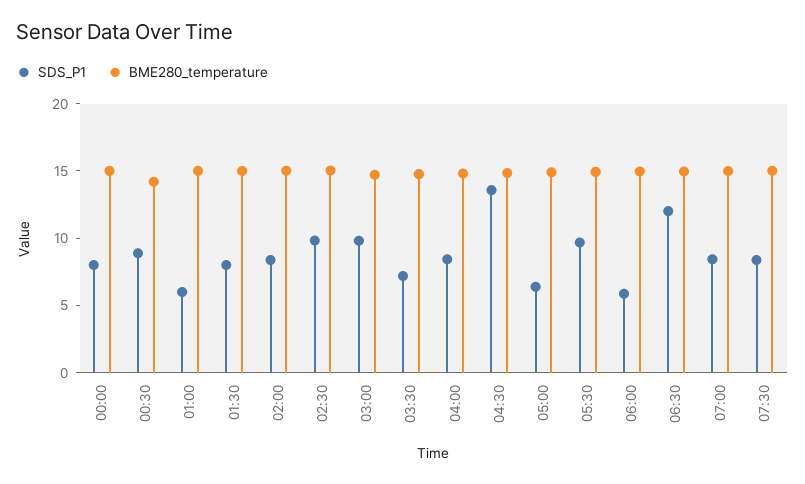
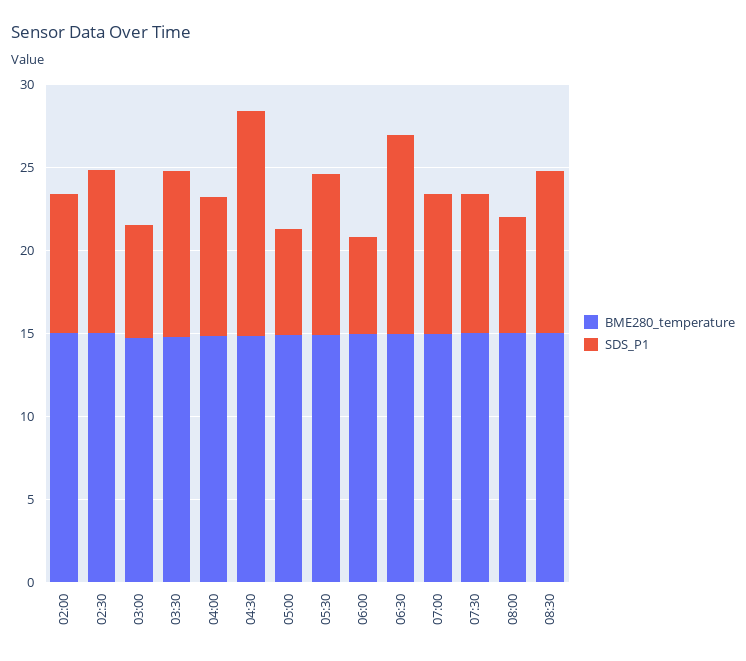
SDS_P1, 00:00: 8 -> none
BME280_temperature, 00:00: 15 -> none
SDS_P1, 00:30: 9 -> none
BME280_temperature, 00:30: 14 -> none
SDS_P1, 01:00: 6 -> none
BME280_temperature, 01:00: 15 -> none
SDS_P1, 01:30: 8 -> none
BME280_temperature, 01:30: 15 -> none
SDS_P1, 03:00: 10 -> 7
SDS_P1, 03:30: 7 -> 10
BME280_temperature, 08:00: none -> 15
SDS_P1, 08:00: none -> 7
BME280_temperature, 08:30: none -> 15
SDS_P1, 08:30: none -> 10

